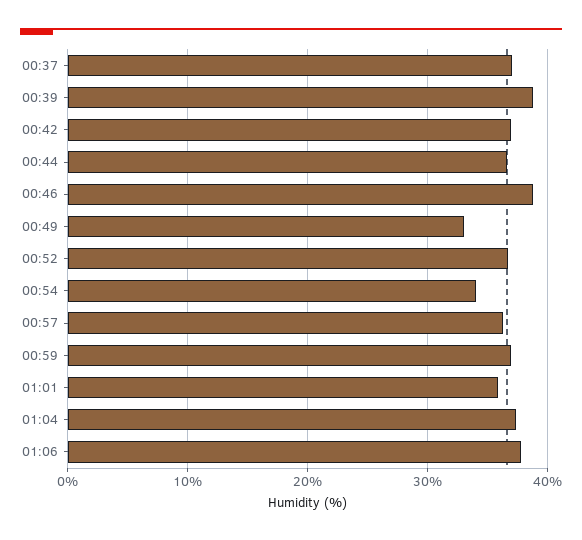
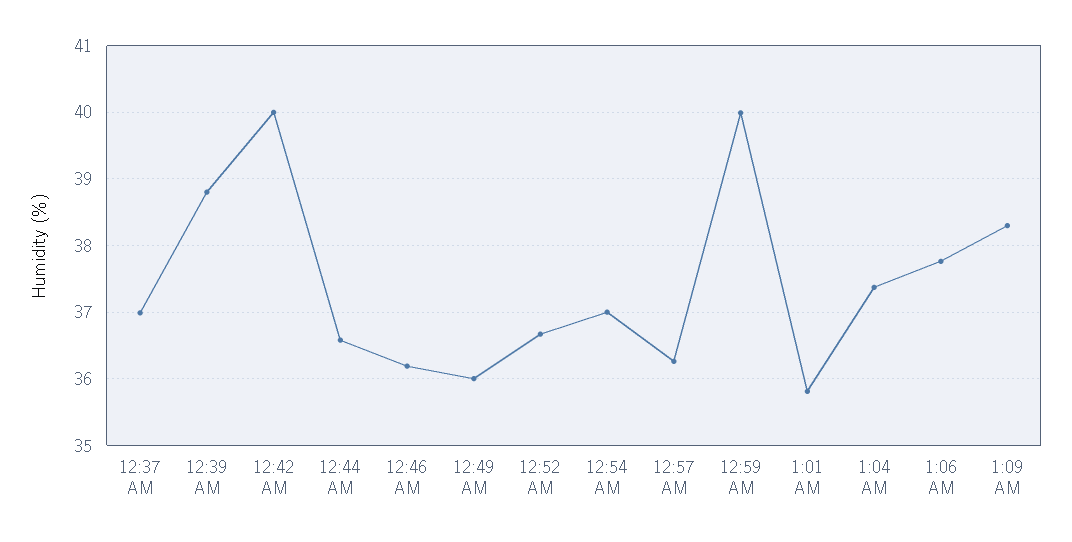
00:42: 37 -> 40
00:46: 39 -> 36.2
00:49: 33 -> 36
00:54: 34 -> 37
00:59: 37 -> 40
1:09 AM: none -> 38.3

